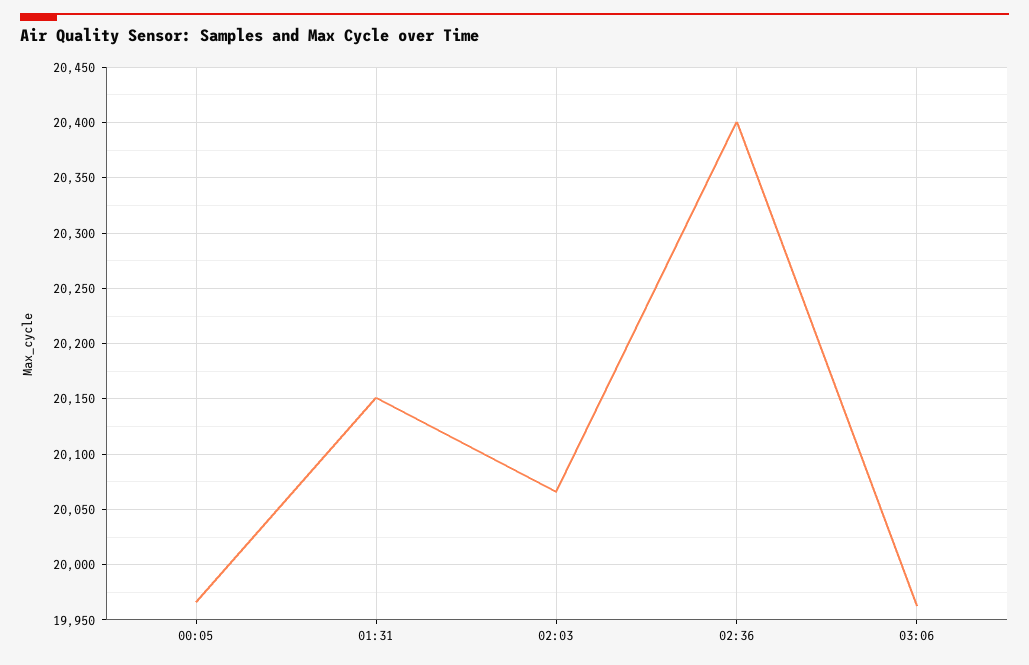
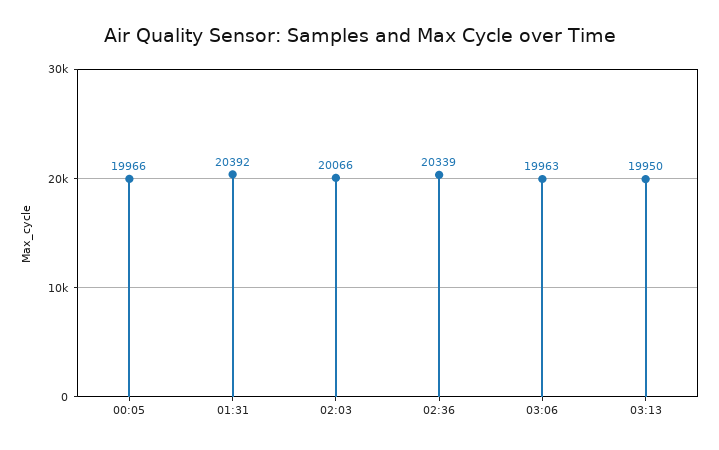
01:31: 20150 -> 20392
02:36: 20400 -> 20339
03:13: none -> 19950

